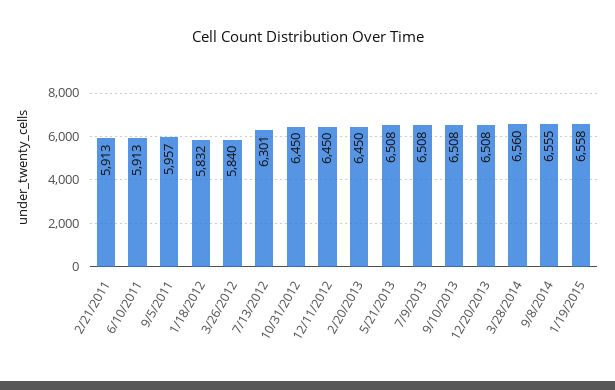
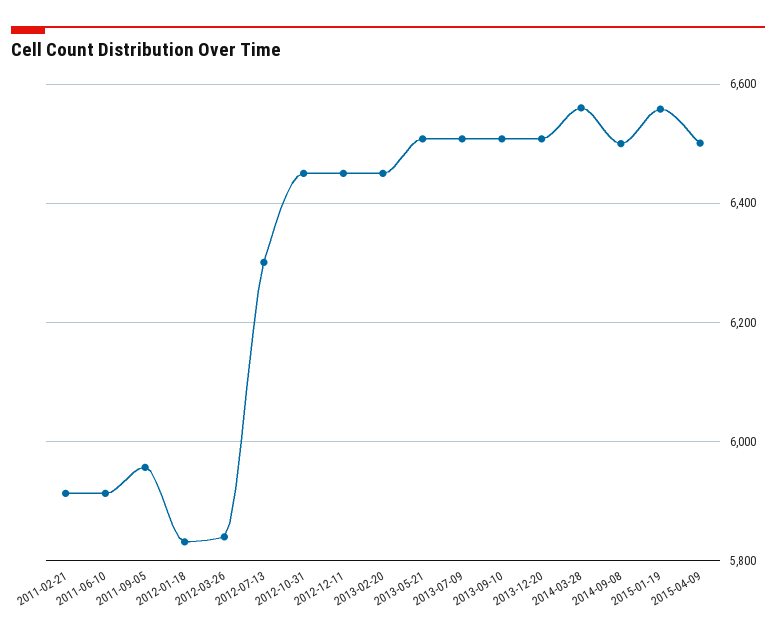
9/8/2014: 6555 -> 6500
2015-04-09: none -> 6500

